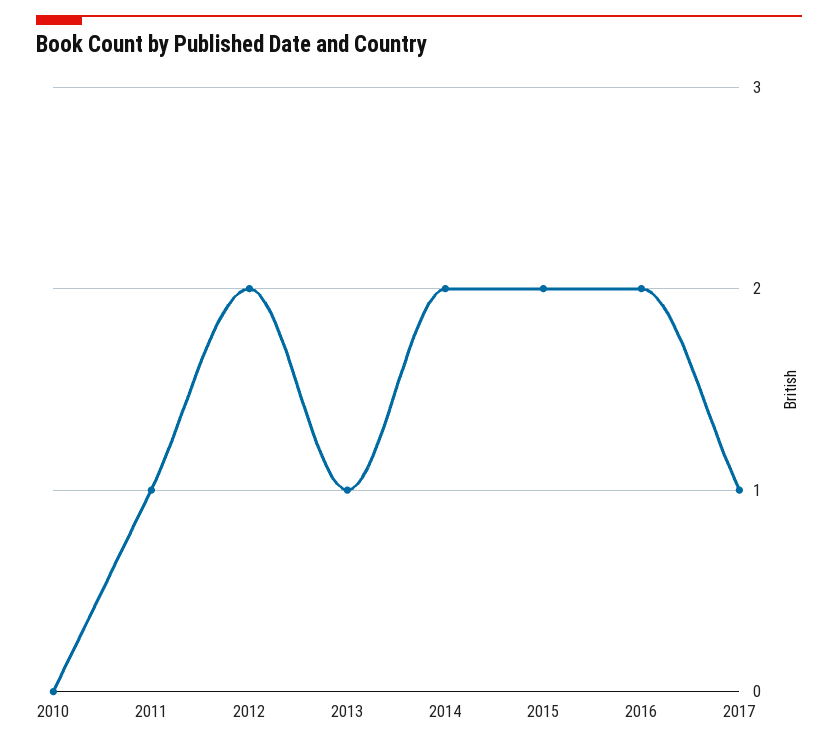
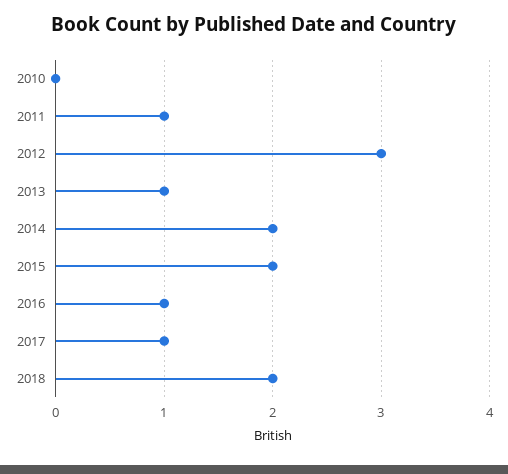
2012: 2 -> 3
2016: 2 -> 1
2018: none -> 2

